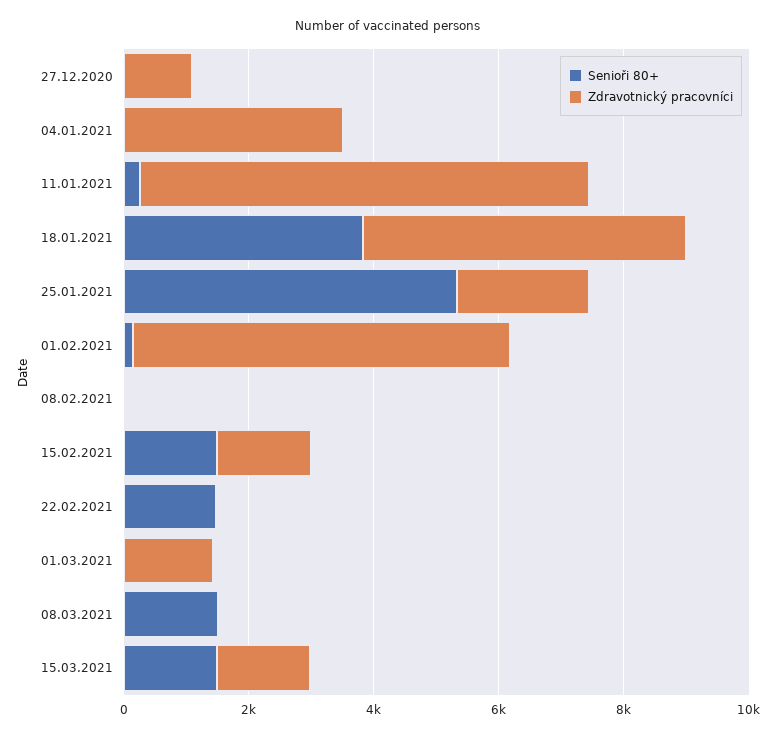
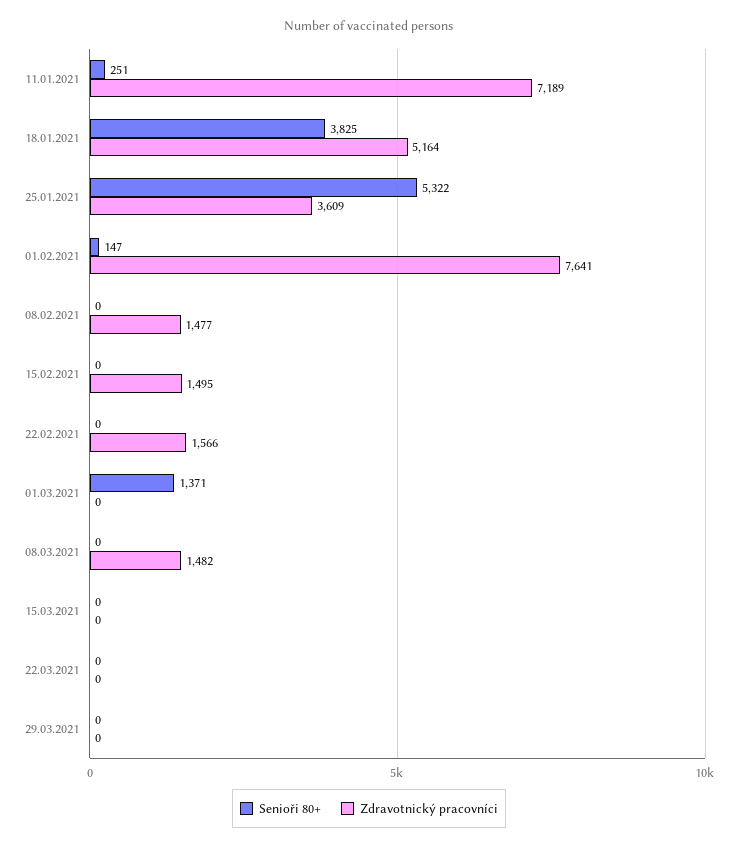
Senioři 80+, 27.12.2020: 0 -> none
Zdravotnický pracovníci, 27.12.2020: 1000 -> none
Senioři 80+, 04.01.2021: 0 -> none
Zdravotnický pracovníci, 04.01.2021: 3500 -> none
Zdravotnický pracovníci, 25.01.2021: 2000 -> 3609
Zdravotnický pracovníci, 01.02.2021: 6000 -> 7641
Zdravotnický pracovníci, 08.02.2021: 0 -> 1477
Senioři 80+, 15.02.2021: 1500 -> 0
Senioři 80+, 22.02.2021: 1500 -> 0
Zdravotnický pracovníci, 22.02.2021: 0 -> 1566
Senioři 80+, 01.03.2021: 0 -> 1371
Zdravotnický pracovníci, 01.03.2021: 1500 -> 0
Senioři 80+, 08.03.2021: 1500 -> 0
Zdravotnický pracovníci, 08.03.2021: 0 -> 1482
Senioři 80+, 15.03.2021: 1500 -> 0
Zdravotnický pracovníci, 15.03.2021: 1500 -> 0
Senioři 80+, 22.03.2021: none -> 0
Zdravotnický pracovníci, 22.03.2021: none -> 0
Senioři 80+, 29.03.2021: none -> 0
Zdravotnický pracovníci, 29.03.2021: none -> 0

